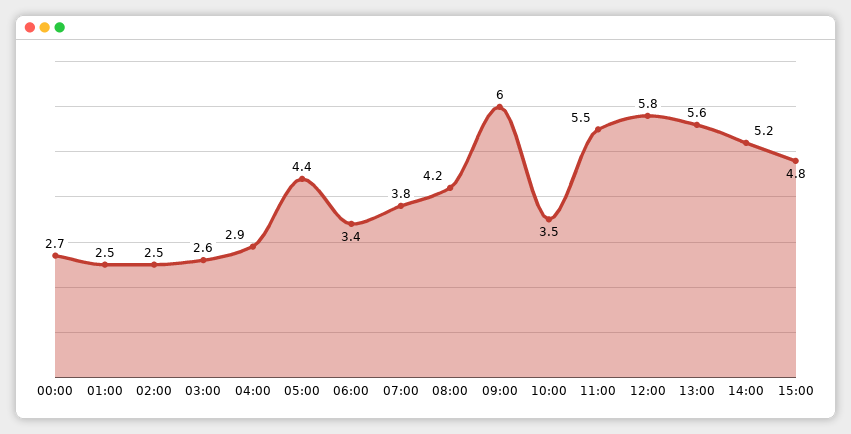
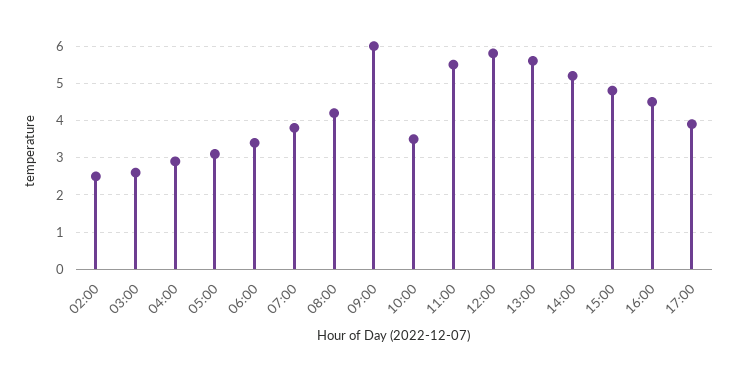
00:00: 2.7 -> none
01:00: 2.5 -> none
05:00: 4.4 -> 3
16:00: none -> 4.5
17:00: none -> 4

